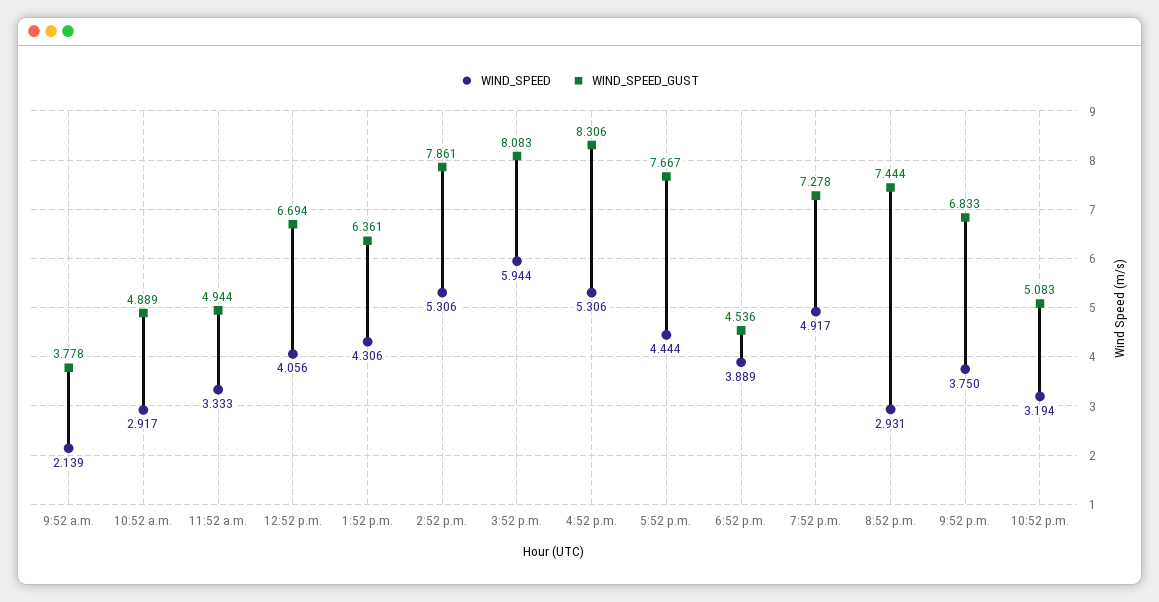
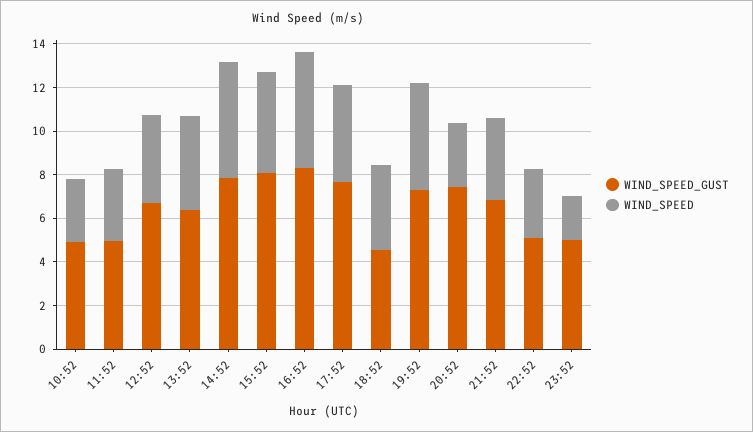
WIND_SPEED, 9:52 a.m.: 2.139 -> none
WIND_SPEED_GUST, 9:52 a.m.: 3.778 -> none
WIND_SPEED, 3:52 p.m.: 5.944 -> 4.5
WIND_SPEED_GUST, 23:52: none -> 5
WIND_SPEED, 23:52: none -> 2

